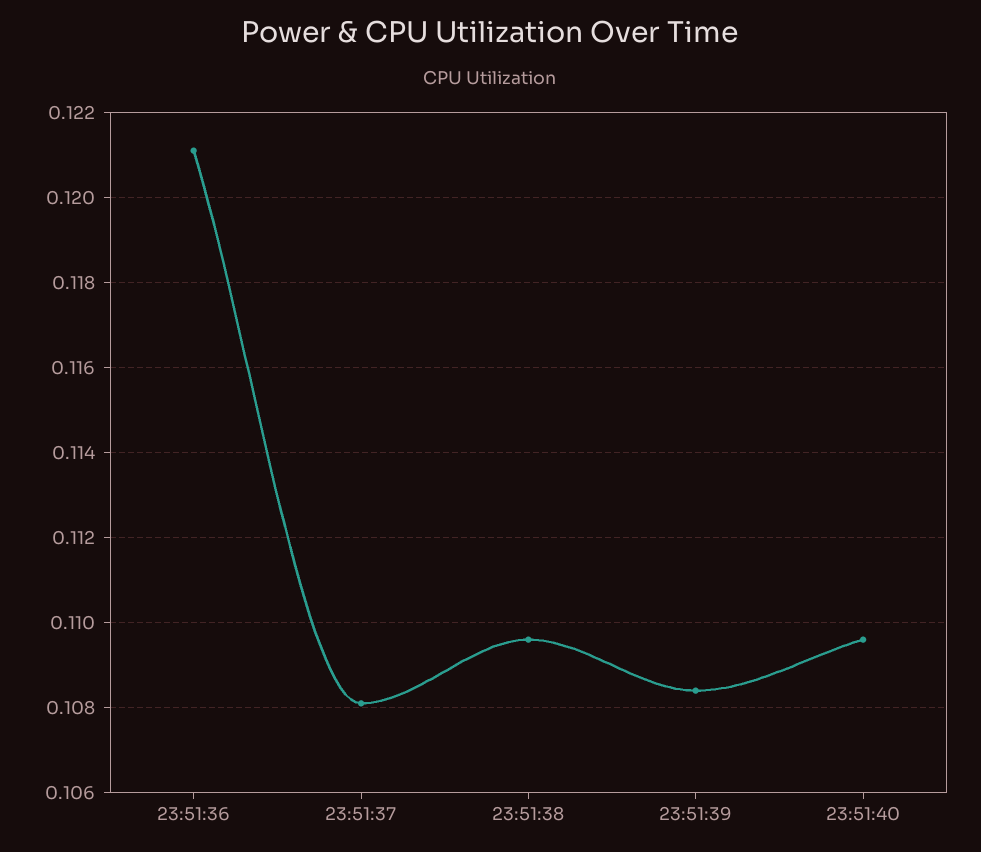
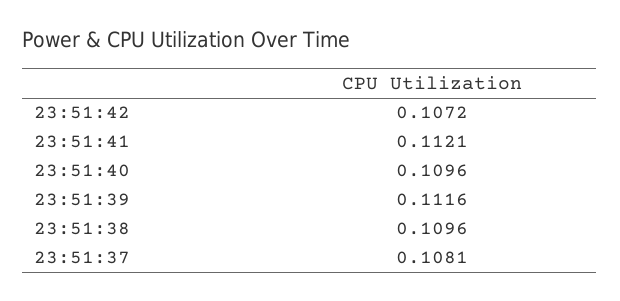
23:51:36: 0.121 -> none
23:51:39: 0.1085 -> 0.1116
23:51:42: none -> 0.1072
23:51:41: none -> 0.1121

